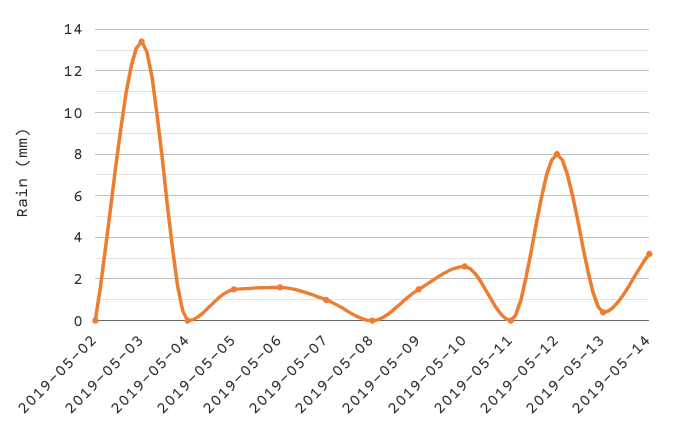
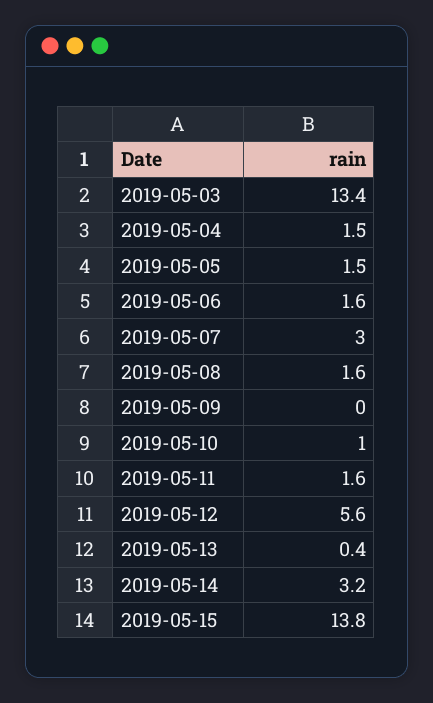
2019-05-02: 0 -> none
2019-05-04: 0 -> 1.5
2019-05-07: 1 -> 3
2019-05-08: 0 -> 1.6
2019-05-09: 1.5 -> 0
2019-05-10: 2.5 -> 1
2019-05-11: 0 -> 1.6
2019-05-12: 8 -> 5.6
2019-05-15: none -> 13.8

